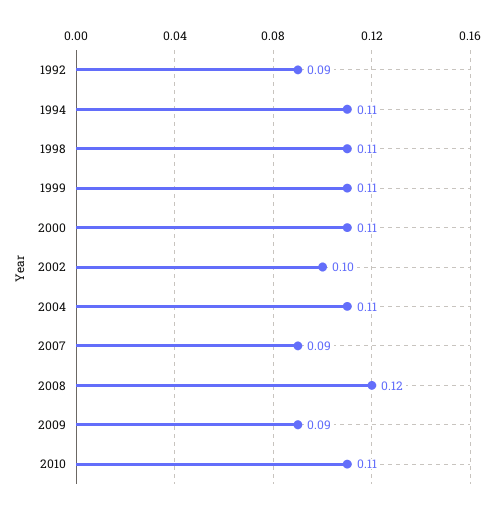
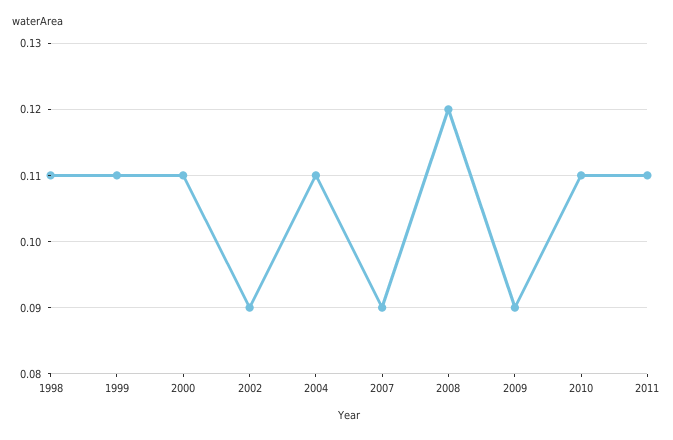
1992: 0.09 -> none
1994: 0.11 -> none
2002: 0.1 -> 0.09
2011: none -> 0.11

